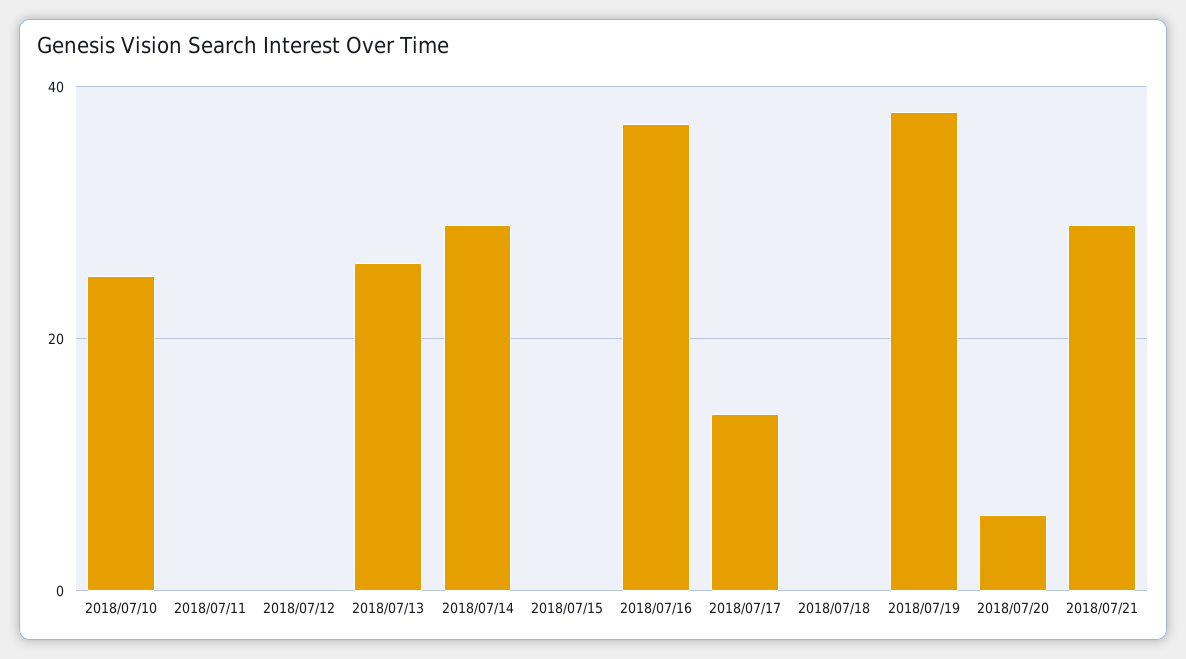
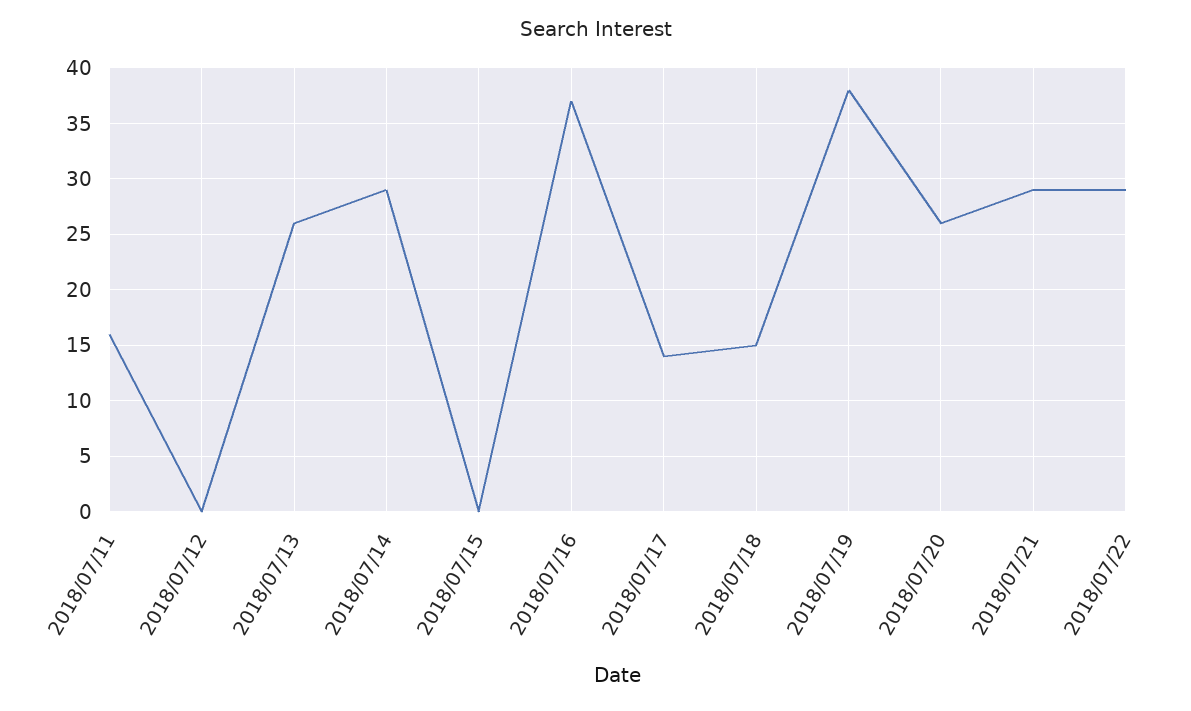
2018/07/10: 25 -> none
2018/07/11: 0 -> 16
2018/07/18: 0 -> 15
2018/07/20: 5 -> 26
2018/07/22: none -> 29

